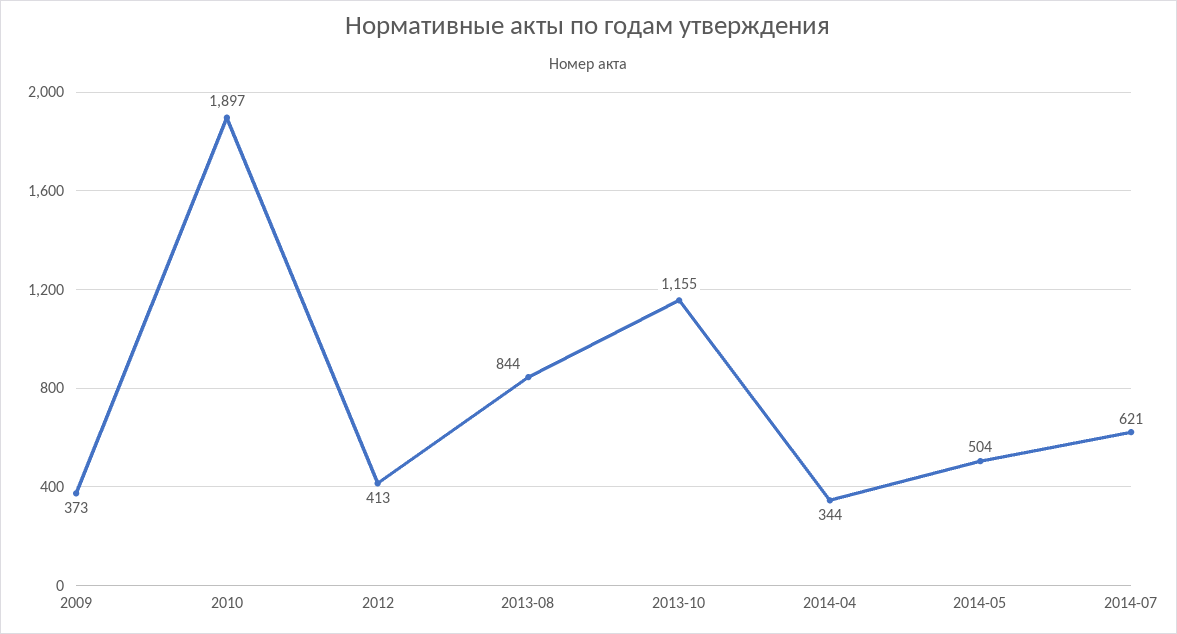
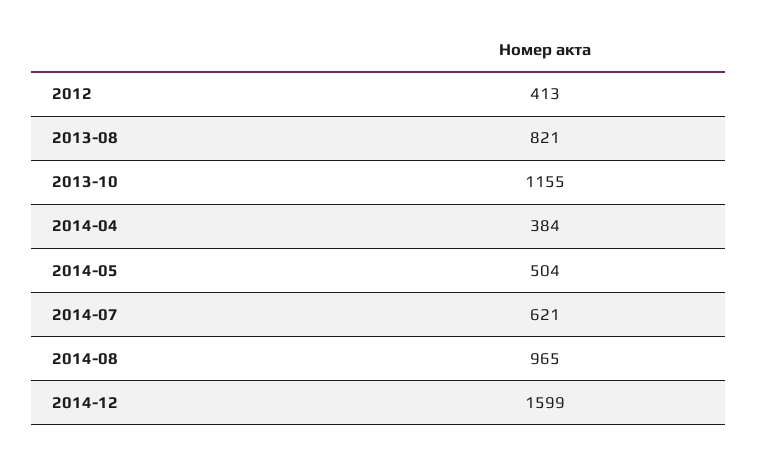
2009: 373 -> none
2010: 1897 -> none
2013-08: 844 -> 821
2014-04: 344 -> 384
2014-08: none -> 965
2014-12: none -> 1599

